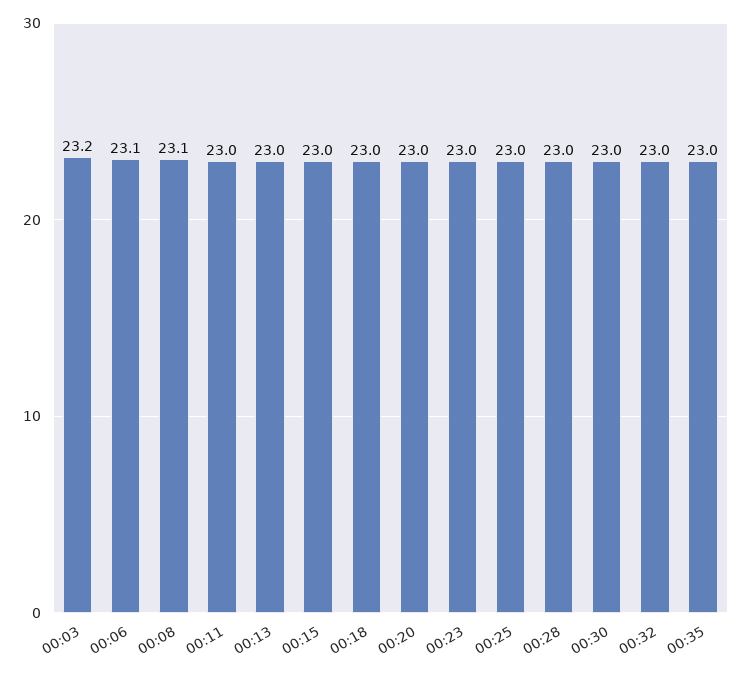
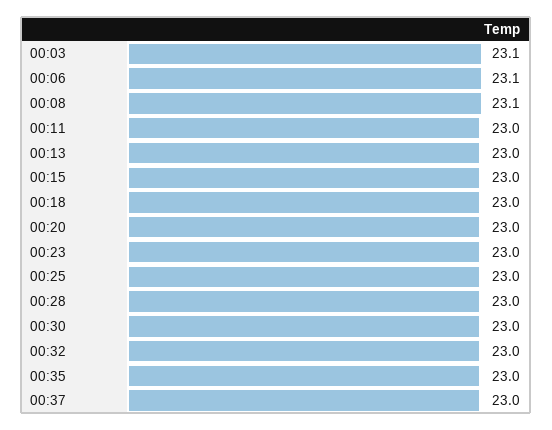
00:03: 23.2 -> 23.1
00:37: none -> 23

